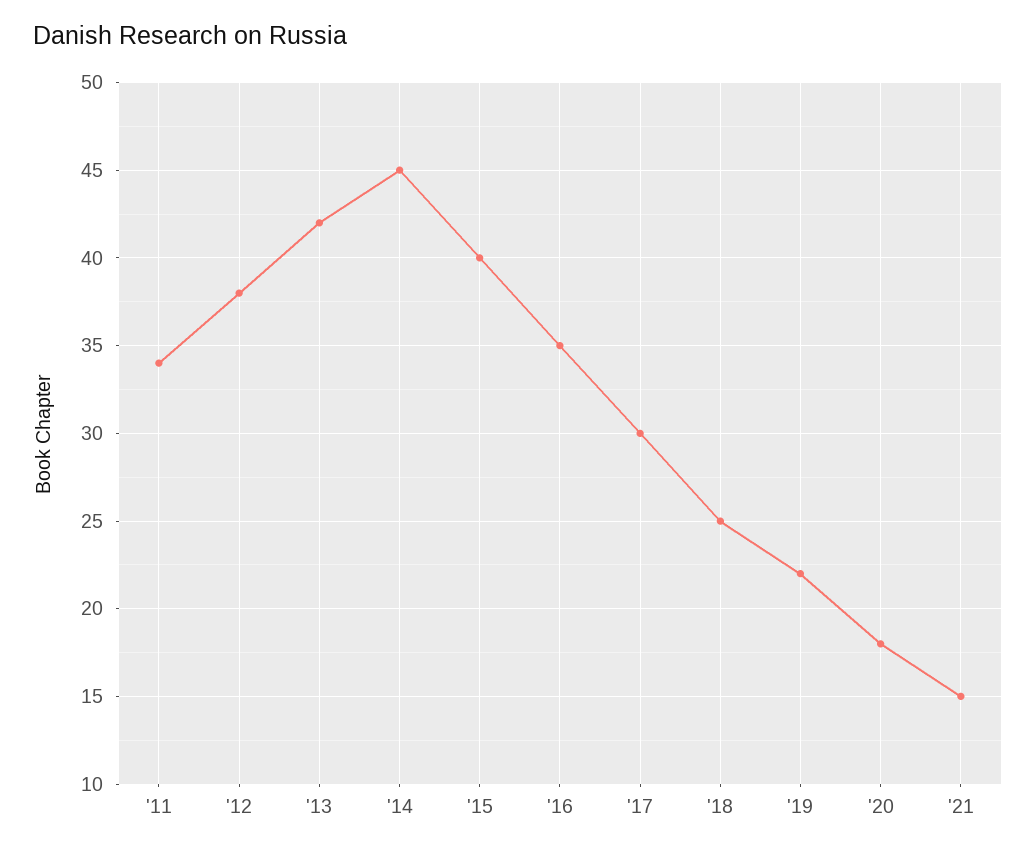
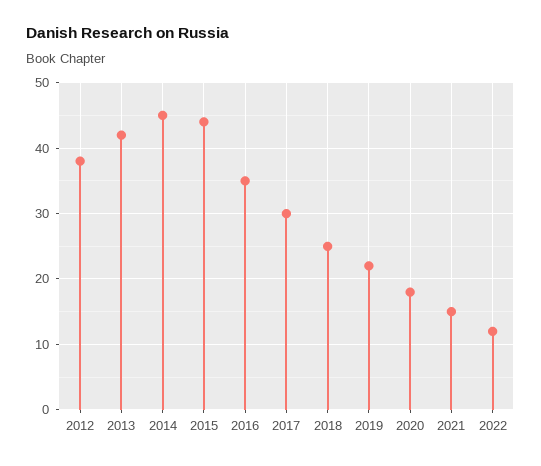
'11: 34 -> none
'15: 40 -> 44
2022: none -> 12

